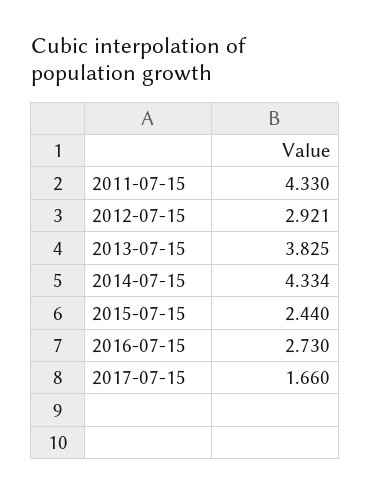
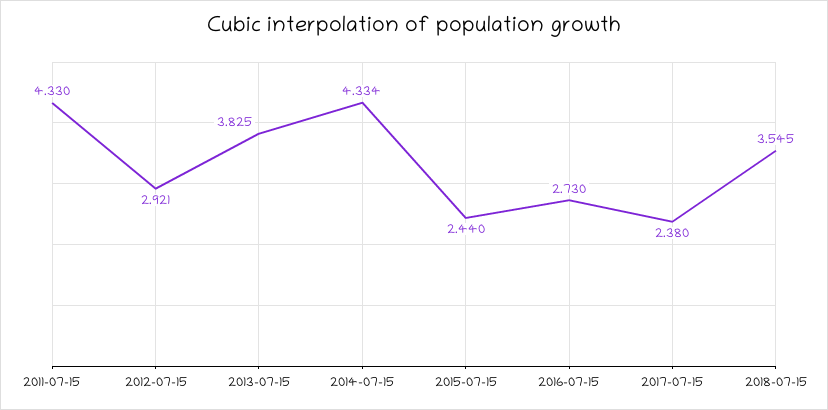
2017-07-15: 1.66 -> 2.38
2018-07-15: none -> 3.545

